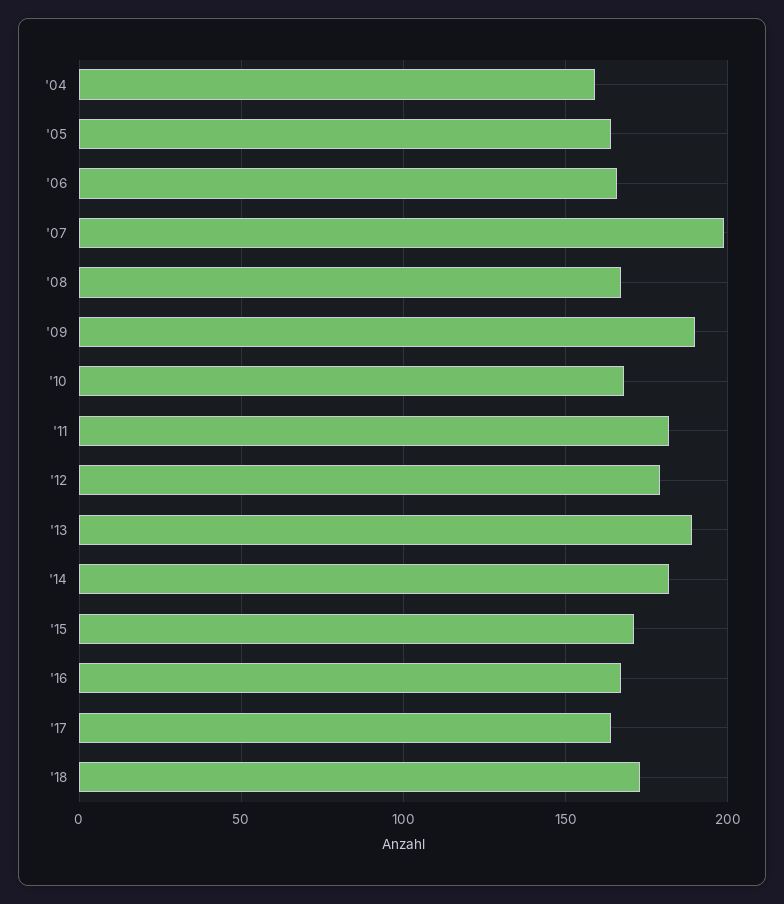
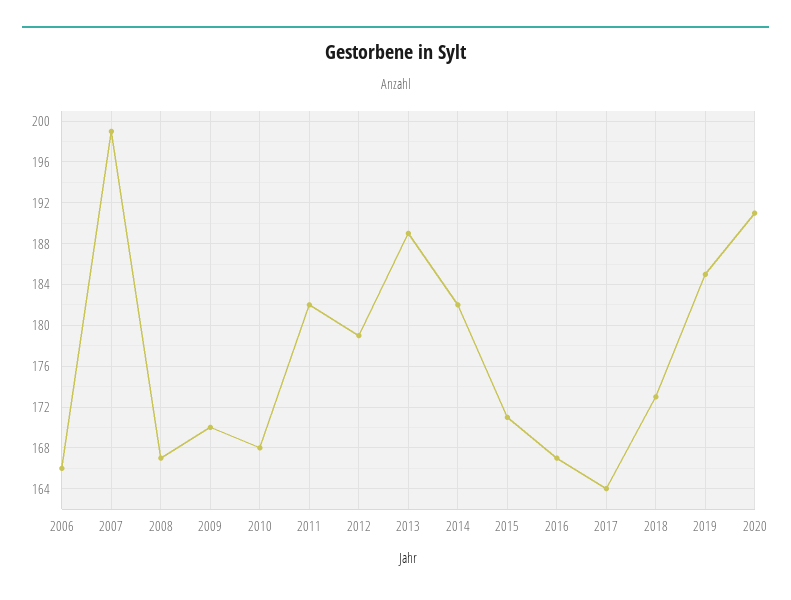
'04: 160 -> none
'05: 165 -> none
'09: 190 -> 170
2019: none -> 185
2020: none -> 191

